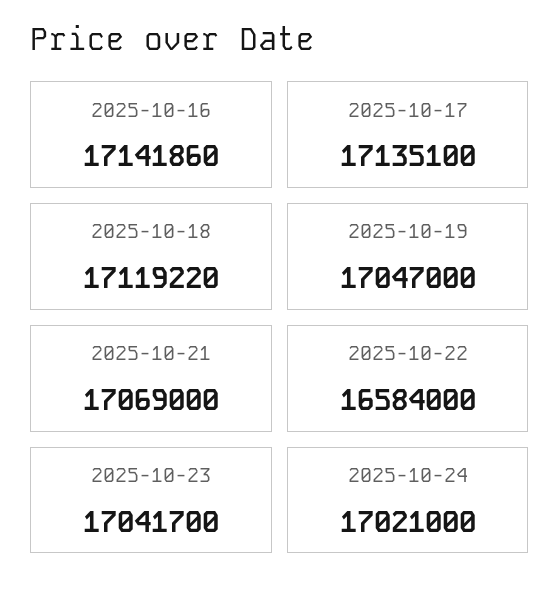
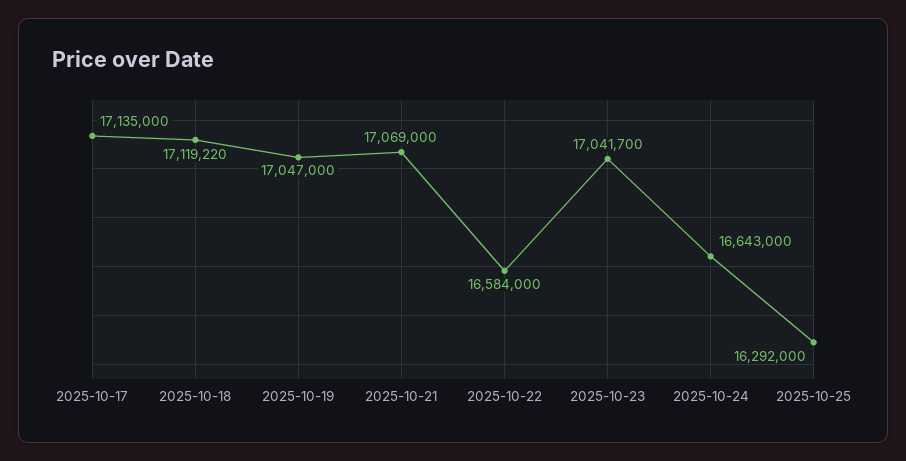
2025-10-16: 17141860 -> none
2025-10-17: 17135100 -> 17135000
2025-10-24: 17021000 -> 16643000
2025-10-25: none -> 16292000

